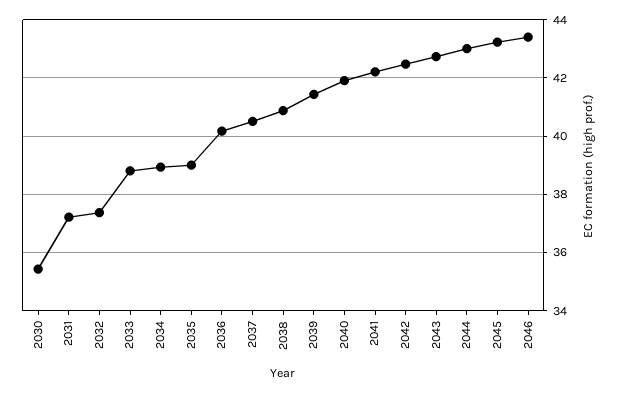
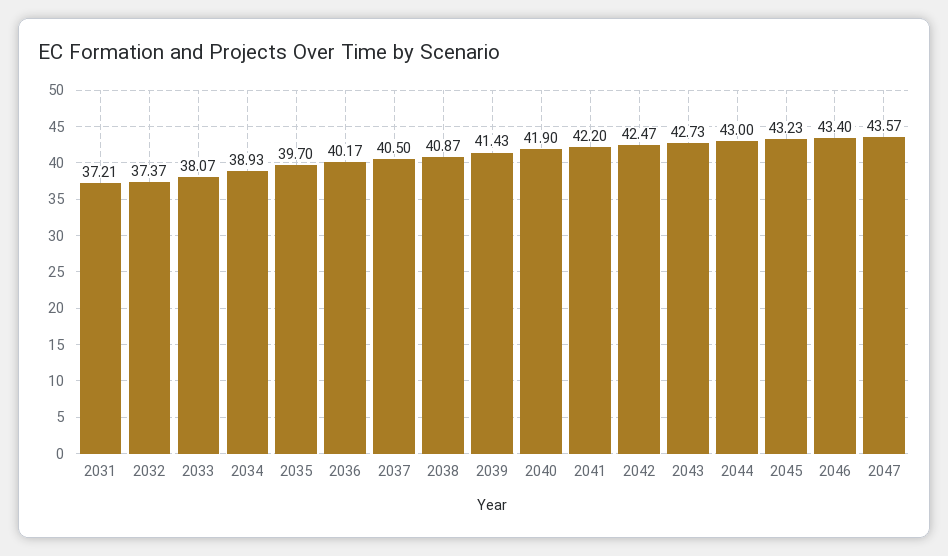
2030: 35.5 -> none
2033: 38.75 -> 38.07
2035: 39 -> 39.7
2047: none -> 43.57

